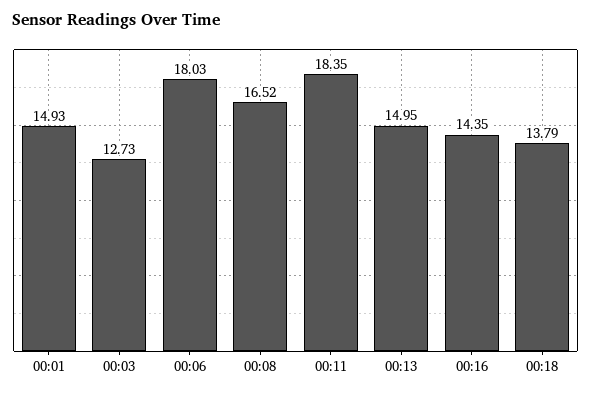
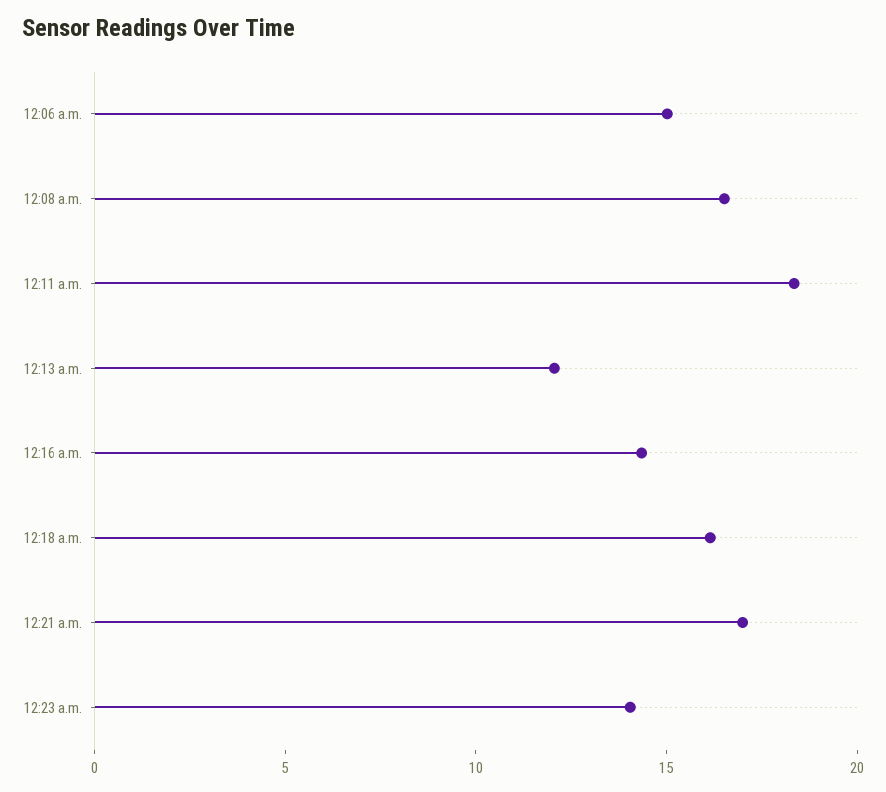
00:01: 14.93 -> none
00:03: 12.73 -> none
00:06: 18.03 -> 15
00:13: 14.95 -> 12
00:18: 13.79 -> 16
12:21 a.m.: none -> 17
12:23 a.m.: none -> 14

